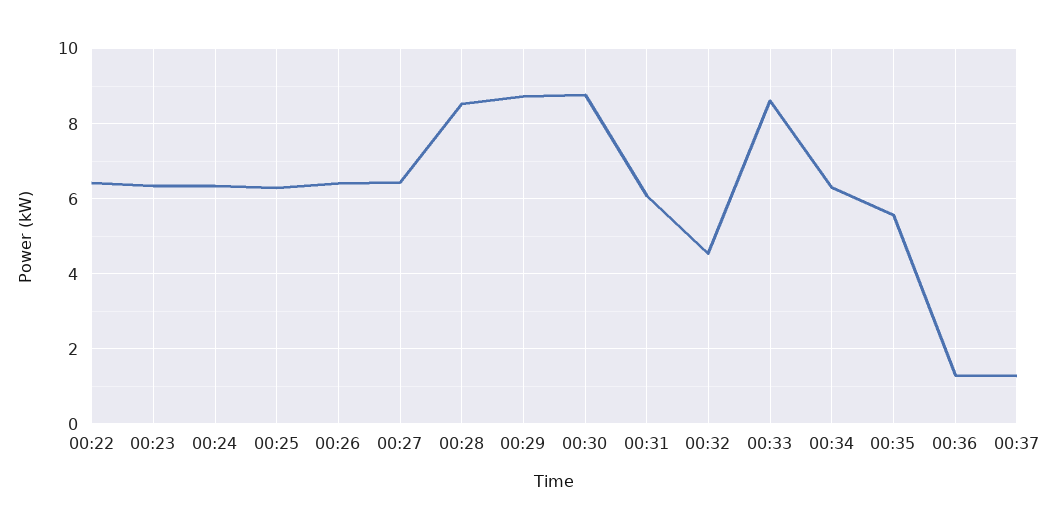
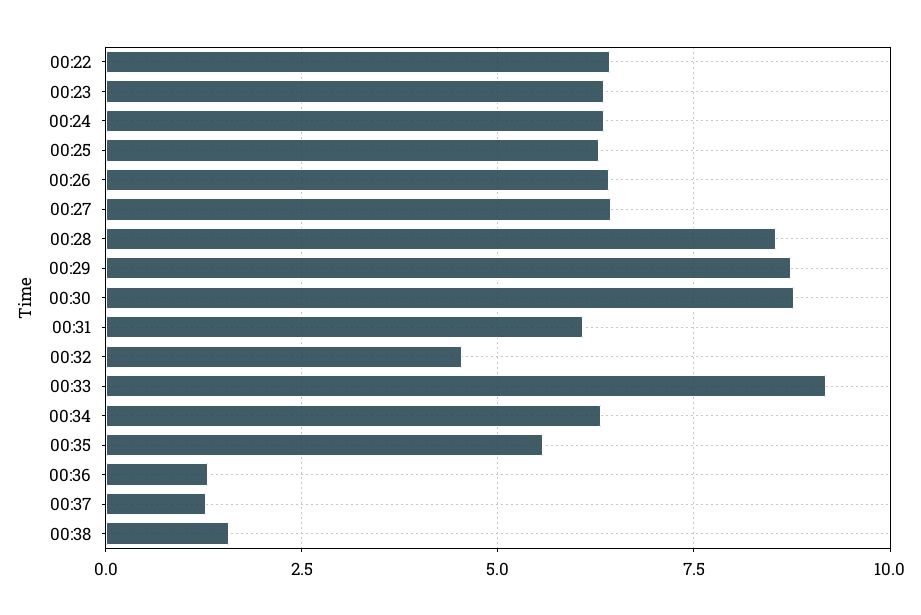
00:33: 8.6 -> 9.25
00:38: none -> 1.5

